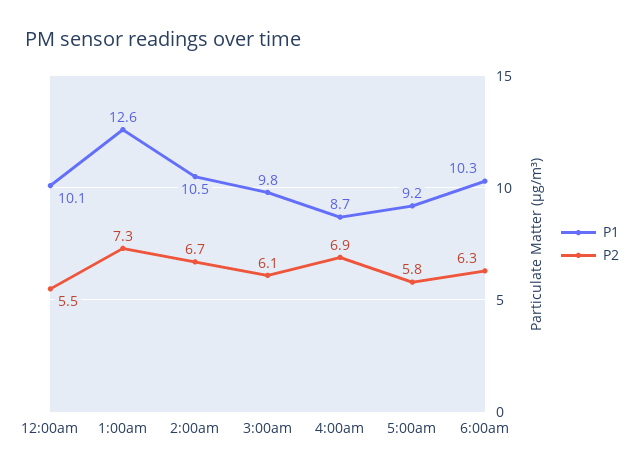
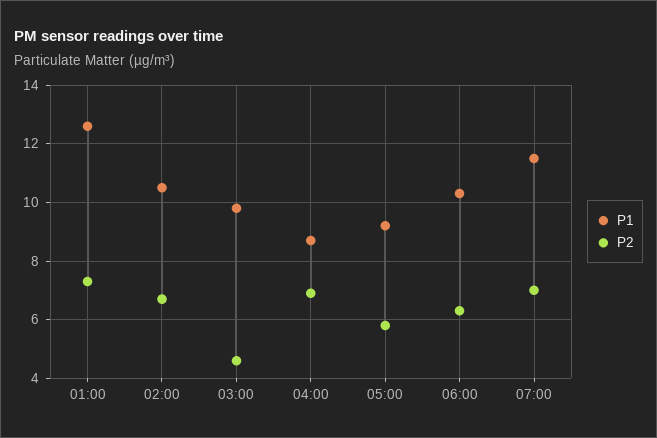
P1, 12:00am: 10.1 -> none
P2, 12:00am: 5.5 -> none
P2, 3:00am: 6.1 -> 4.5
P1, 07:00: none -> 11.5
P2, 07:00: none -> 7

